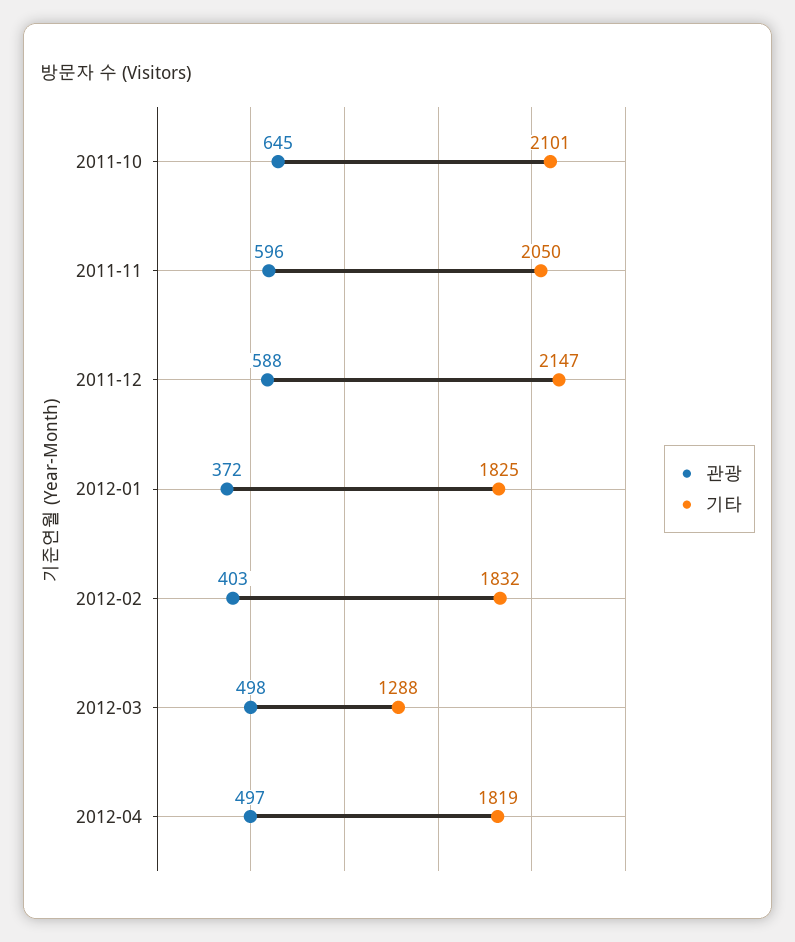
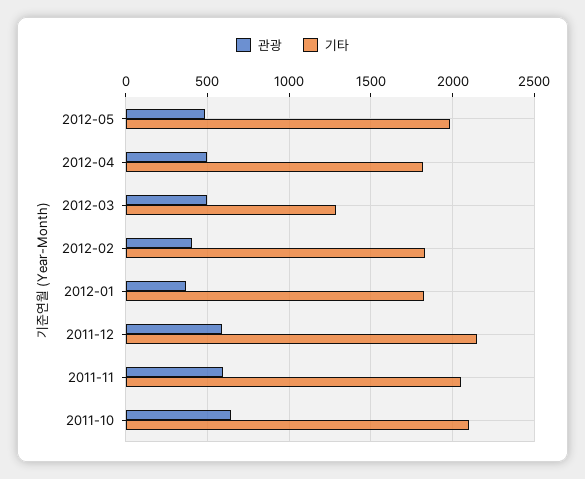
관광, 2012-05: none -> 500
기타, 2012-05: none -> 2000

